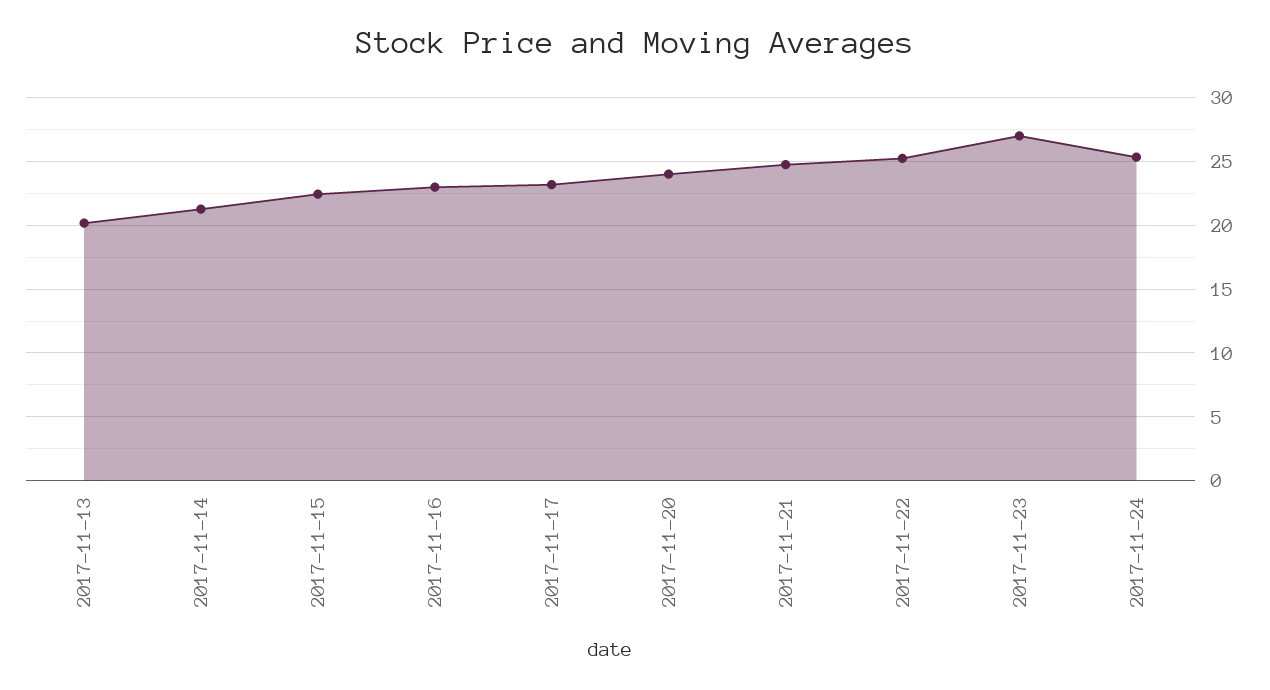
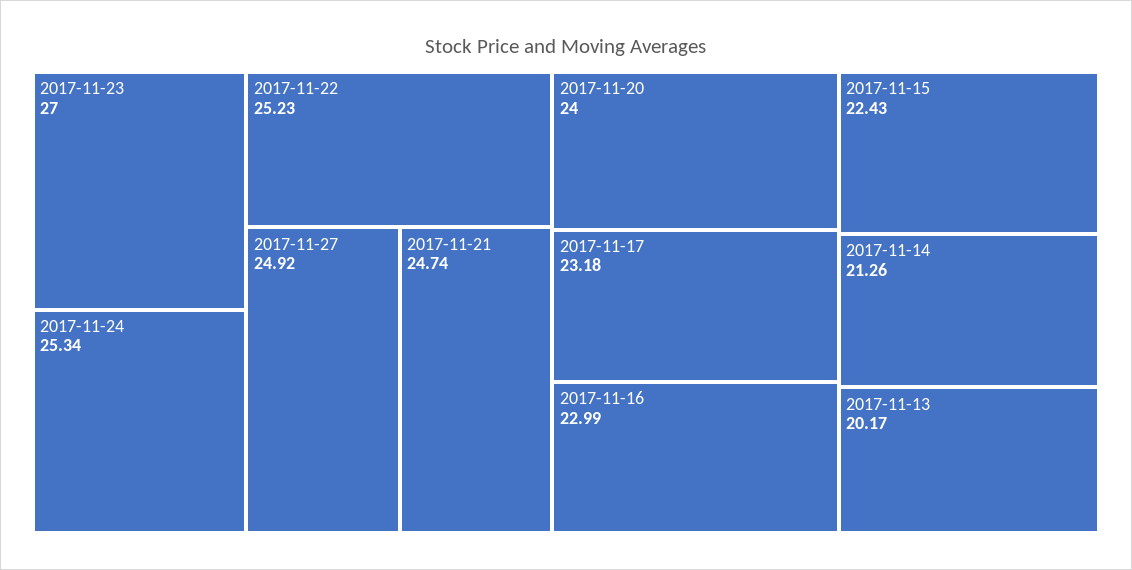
2017-11-27: none -> 24.92

